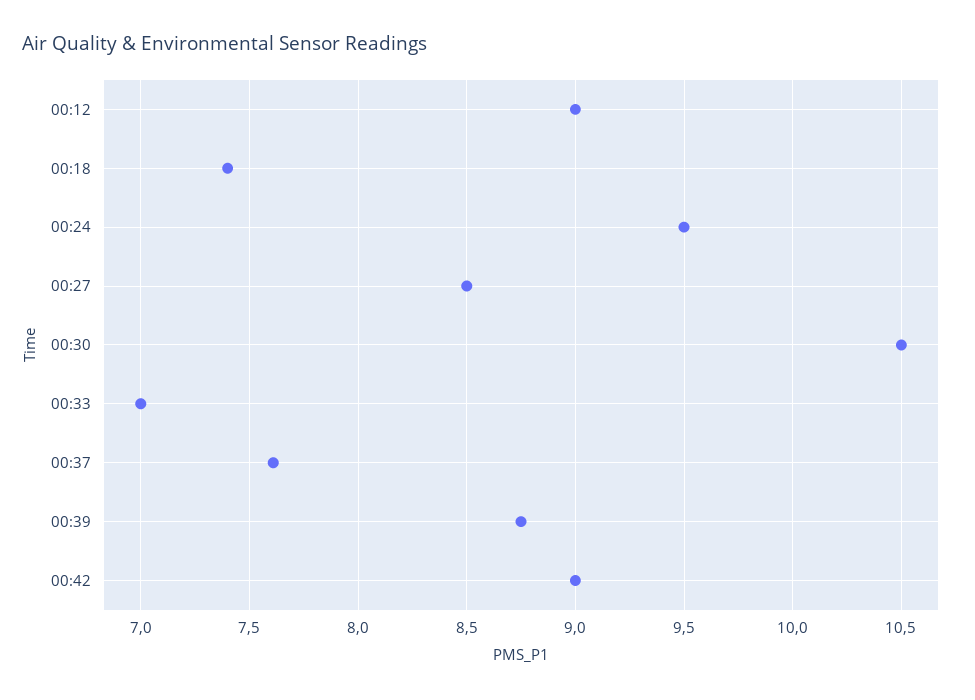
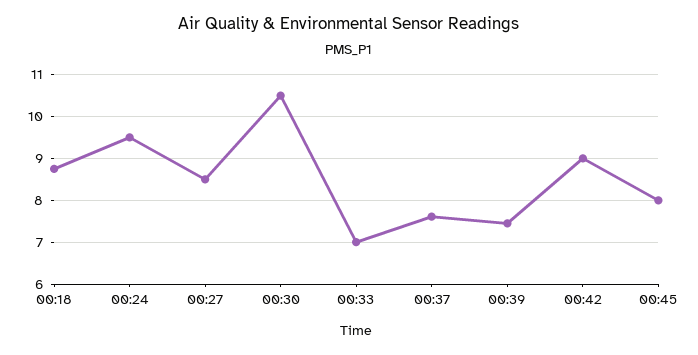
00:12: 9 -> none
00:18: 7.4 -> 8.8
00:39: 8.75 -> 7.4
00:45: none -> 8

